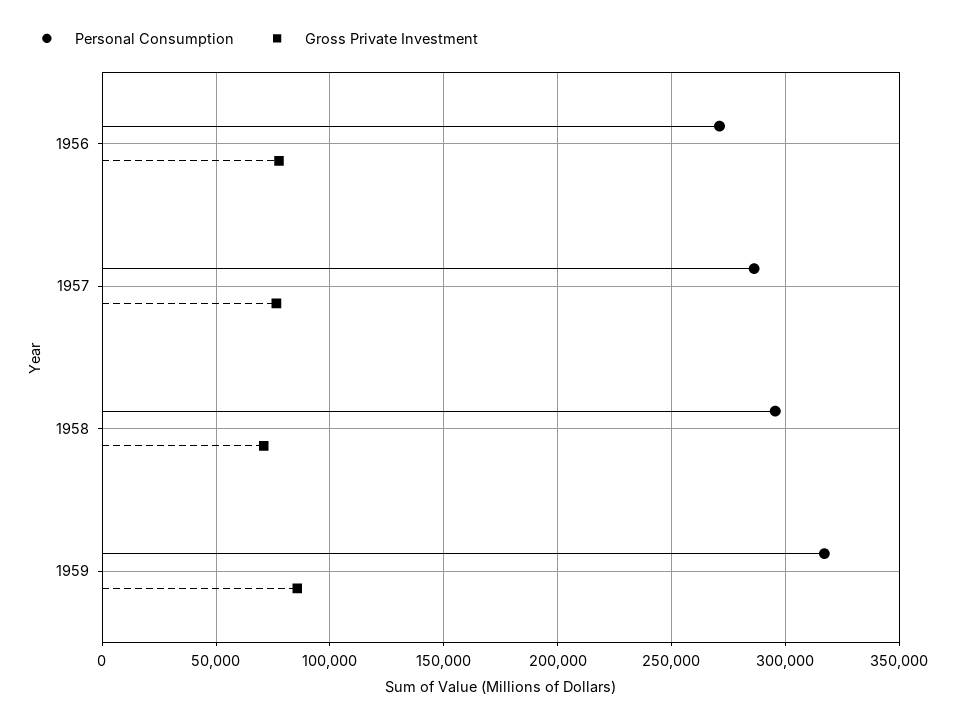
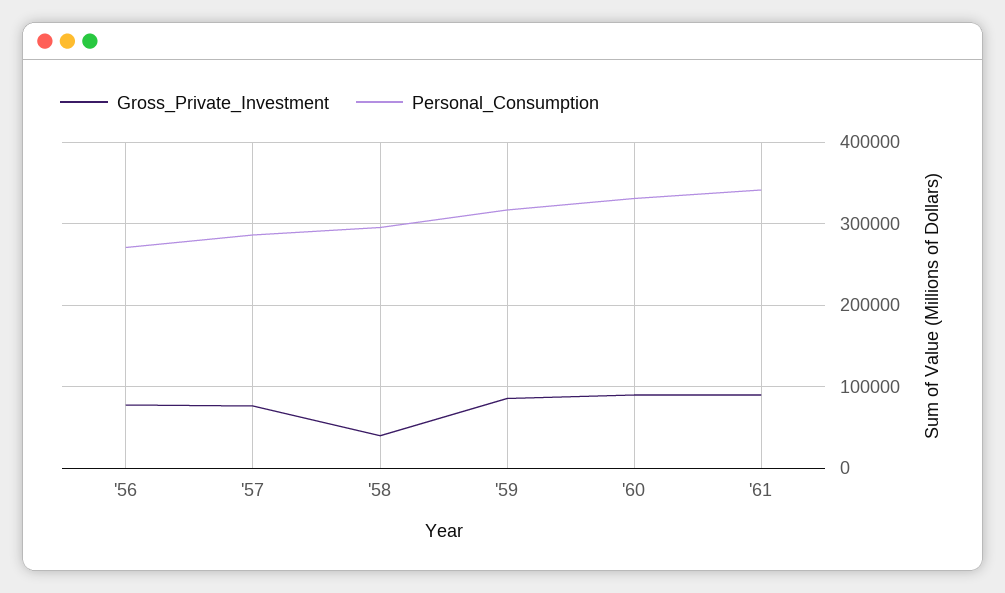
Gross Private Investment, 1958: 70000 -> 40000
Gross Private Investment, '60: none -> 90000
Personal Consumption, '60: none -> 330000
Gross Private Investment, '61: none -> 90000
Personal Consumption, '61: none -> 340000

